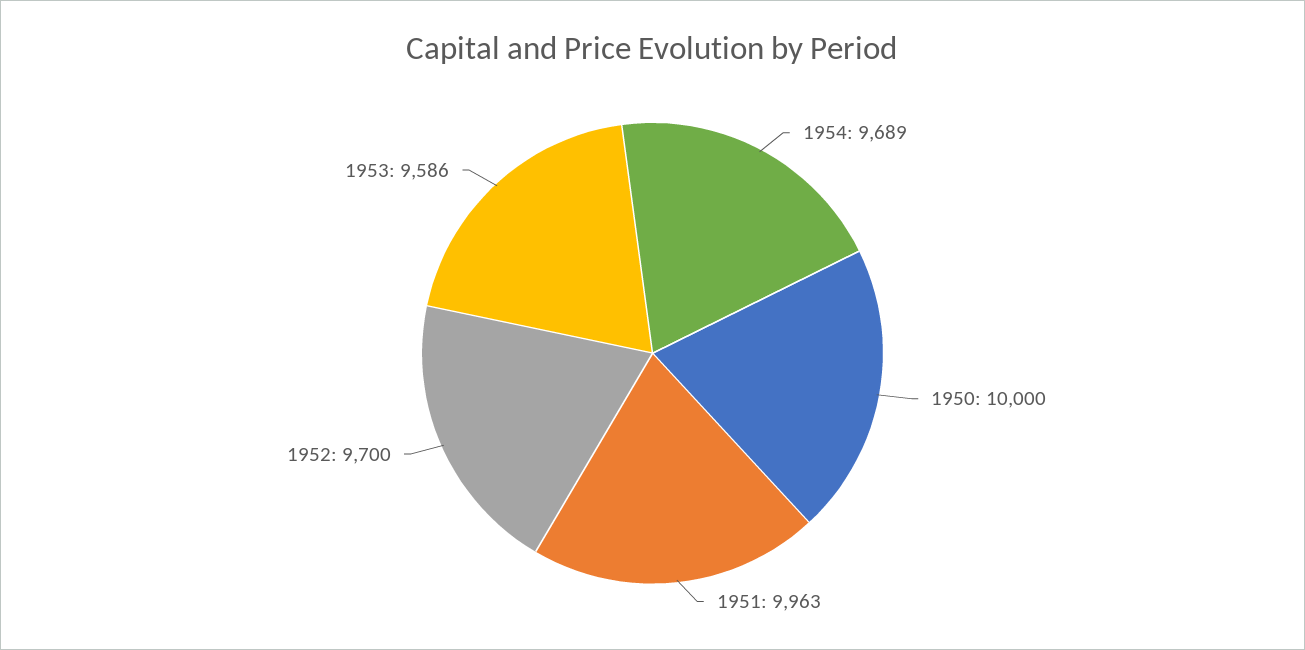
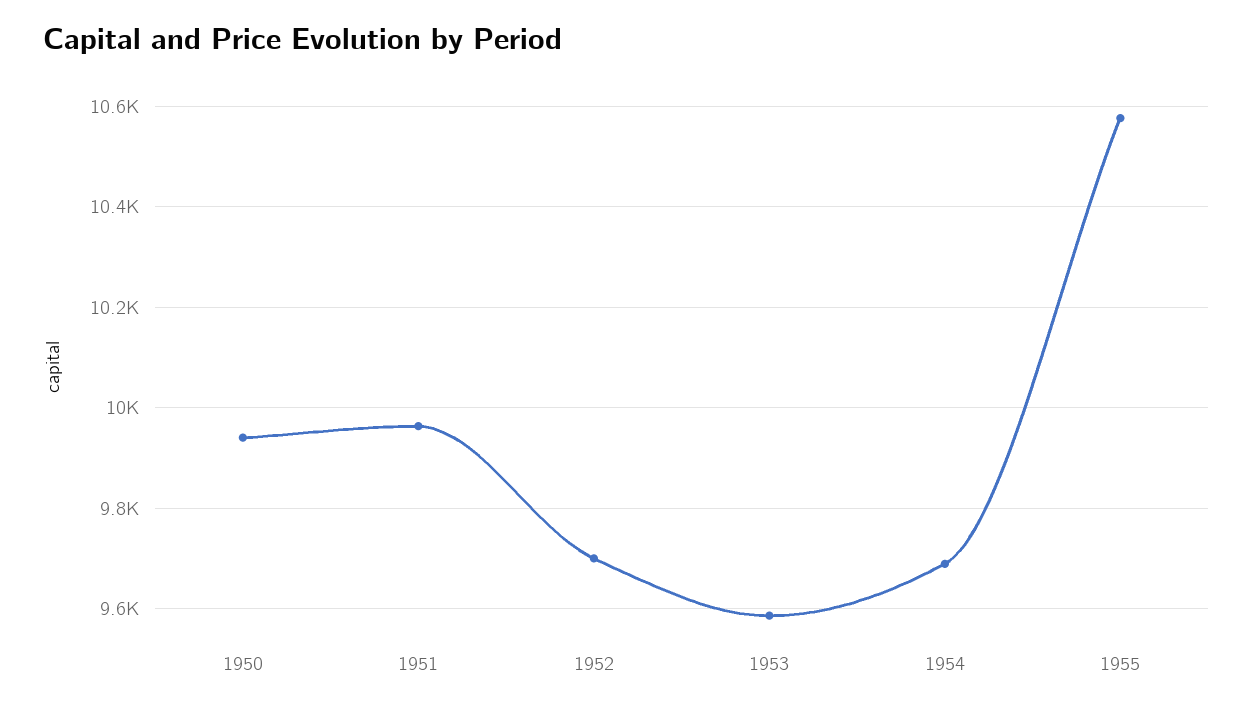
1950: 10000 -> 9940
1955: none -> 10580

